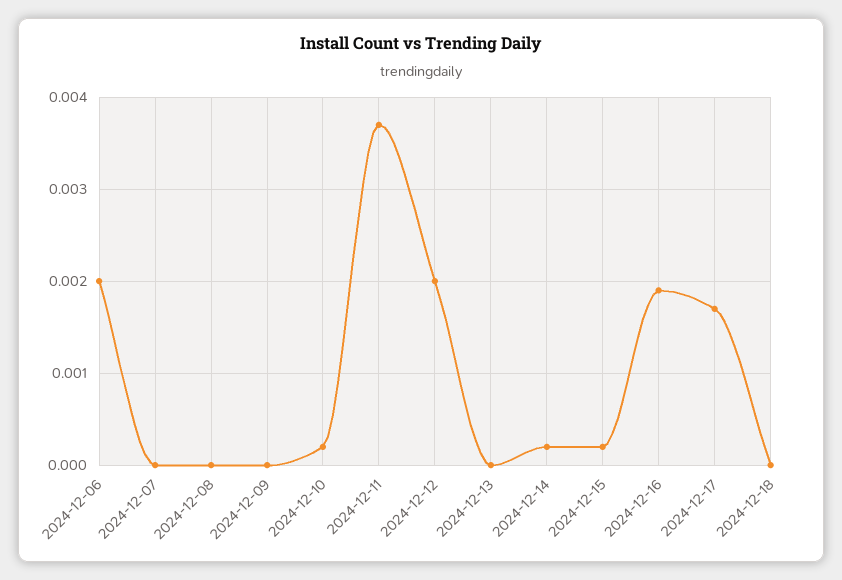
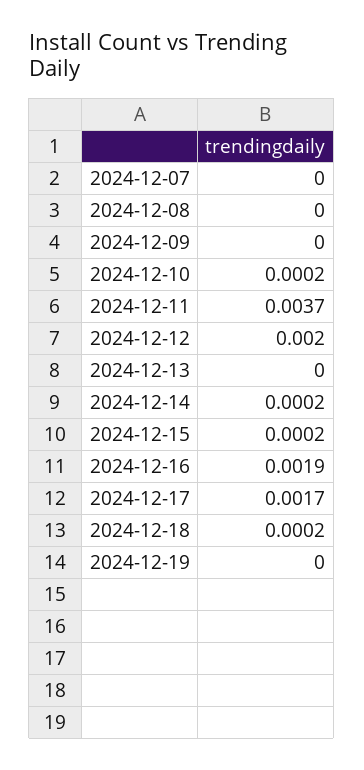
2024-12-06: 0.002 -> none
2024-12-18: 0 -> 0.0002
2024-12-19: none -> 0

